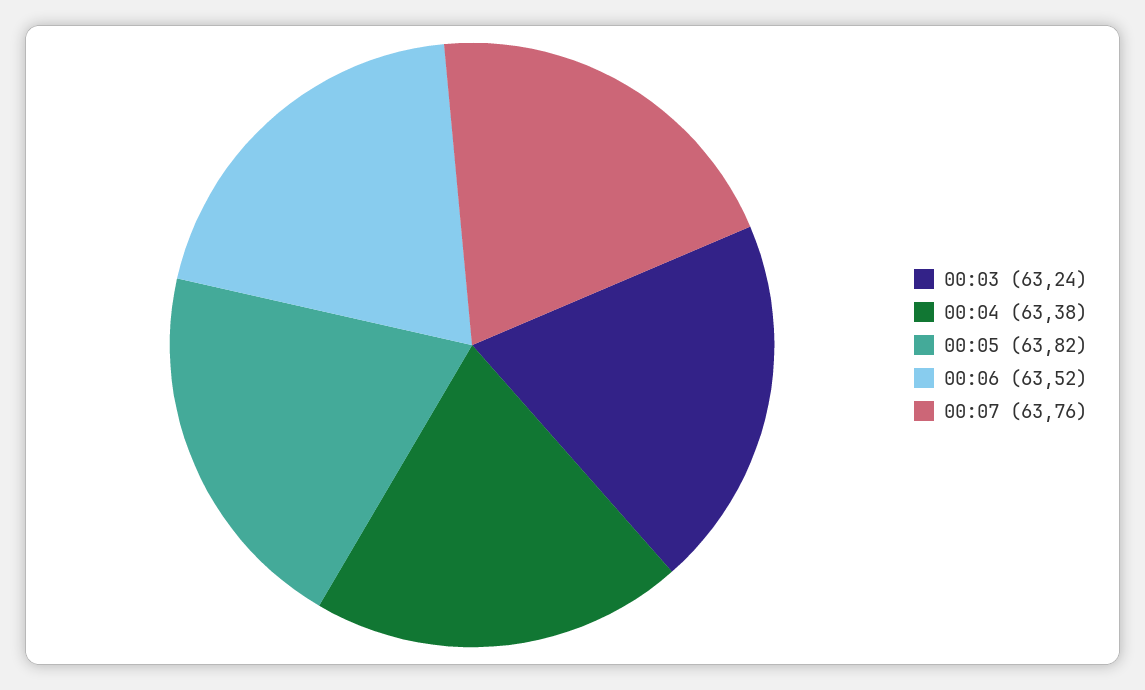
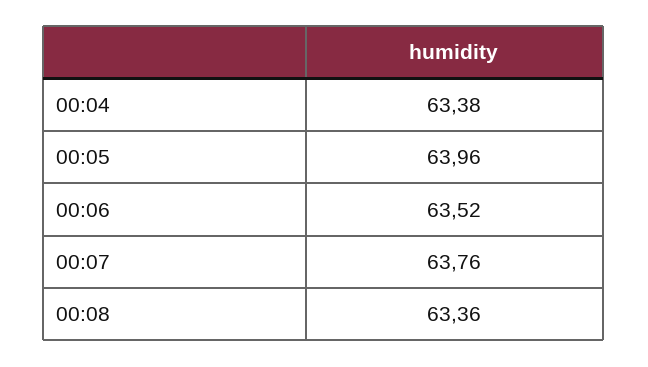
00:03: 63.24 -> none
00:05: 63.82 -> 63.96
00:08: none -> 63.36

